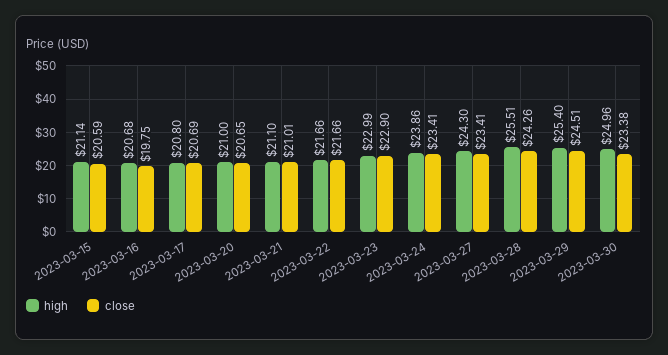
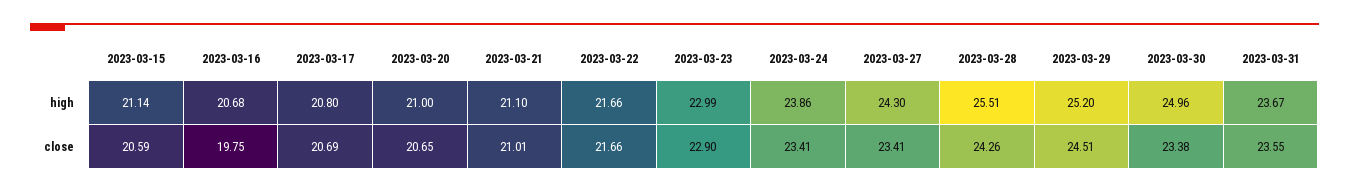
high, 2023-03-29: 25.4 -> 25.2
high, 2023-03-31: none -> 23.67
close, 2023-03-31: none -> 23.55

